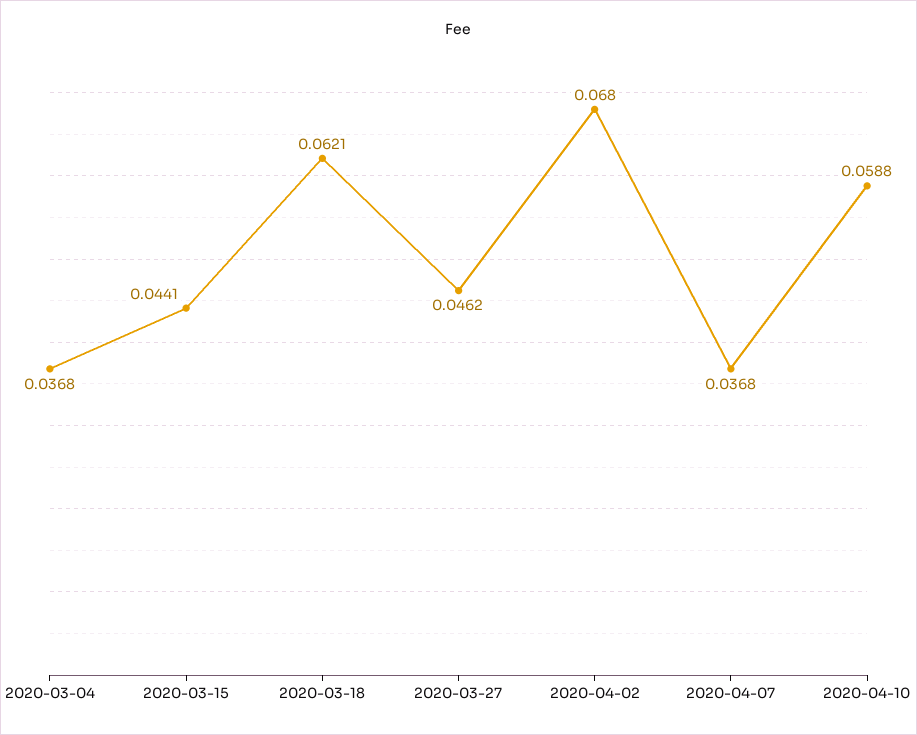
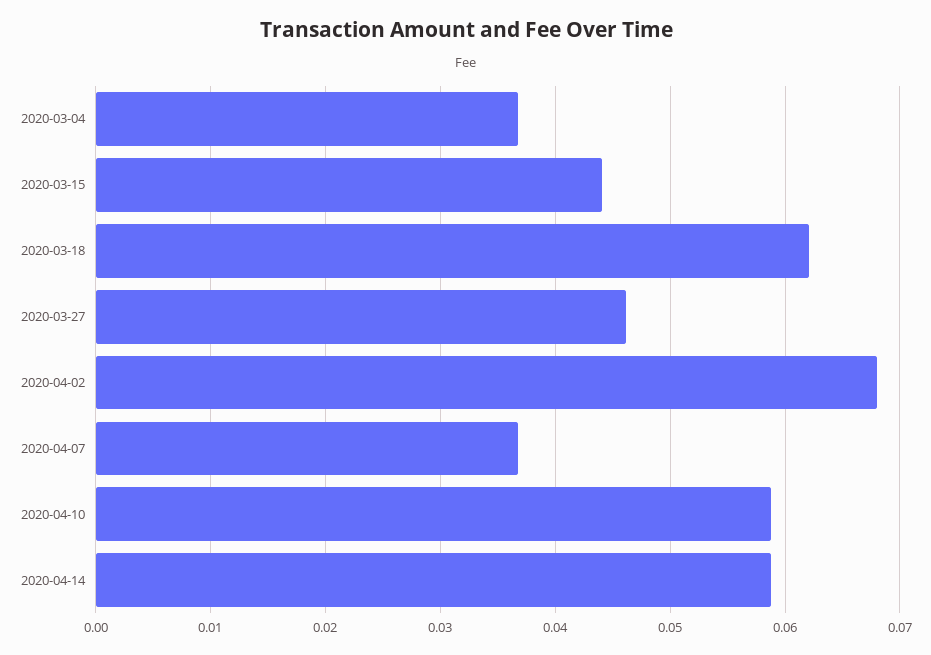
2020-04-14: none -> 0.059

